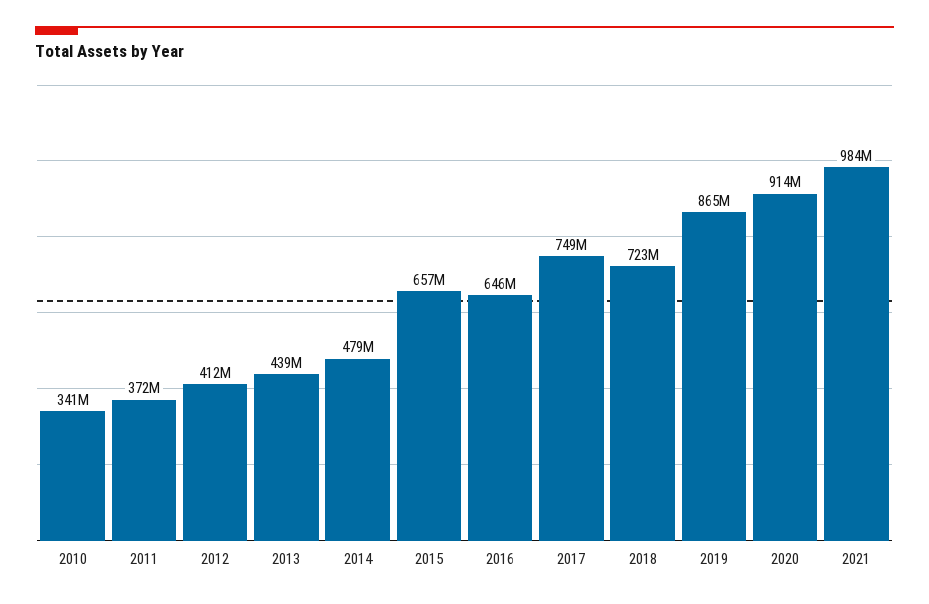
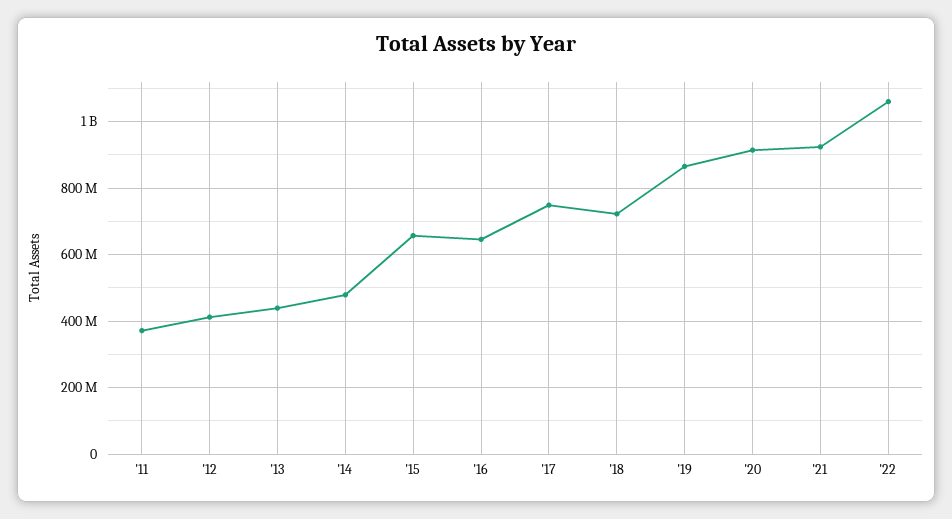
2010: 341000000 -> none
2021: 984000000 -> 920000000
'22: none -> 1060000000

